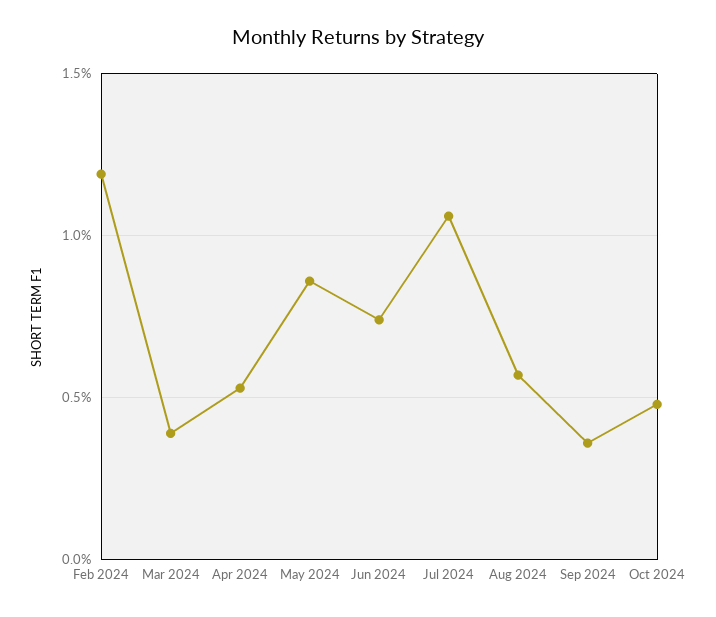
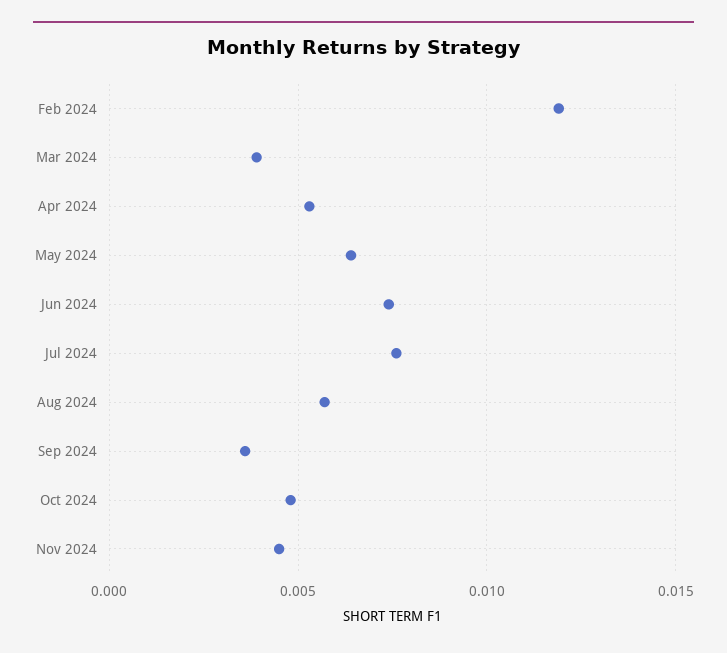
May 2024: 0.0085 -> 0.0065
Jul 2024: 0.0105 -> 0.0075
Nov 2024: none -> 0.0045

